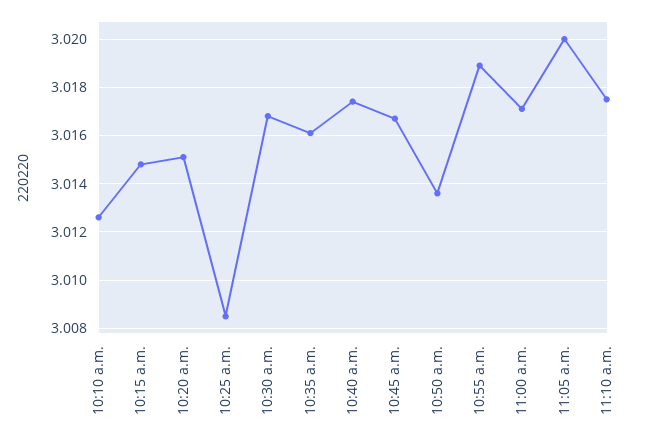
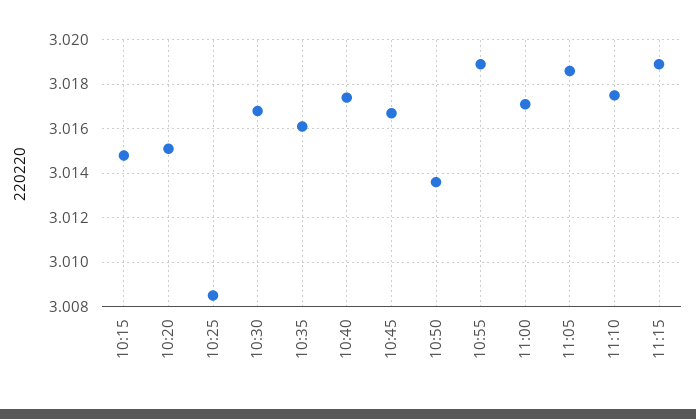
10:10 a.m.: 3.0125 -> none
11:05 a.m.: 3.02 -> 3.0185
11:15: none -> 3.019

